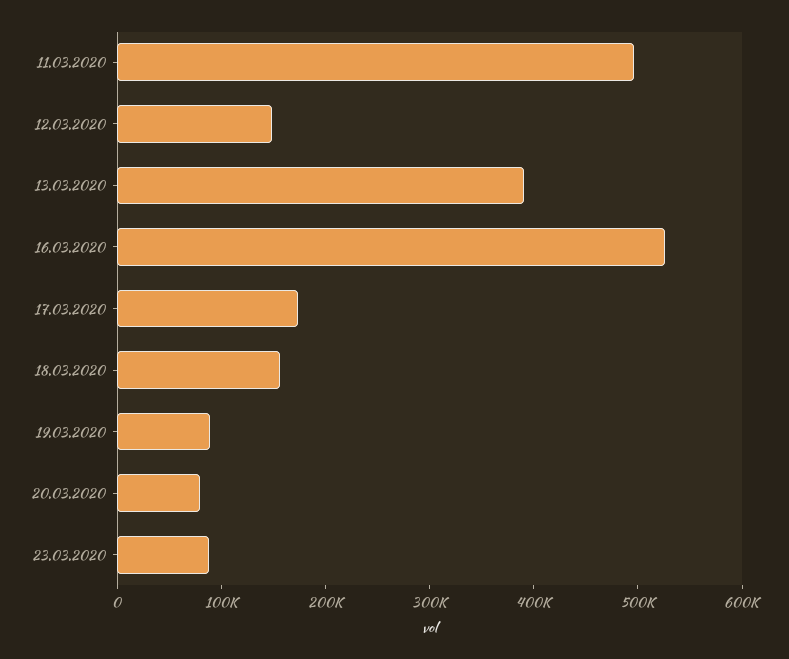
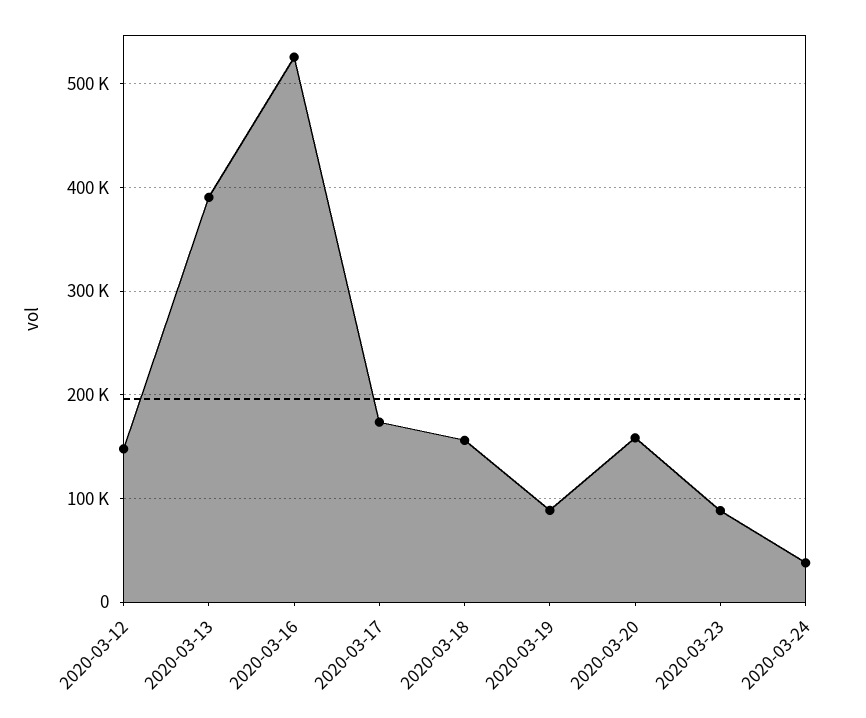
11.03.2020: 500000 -> none
20.03.2020: 80000 -> 160000
2020-03-24: none -> 40000

